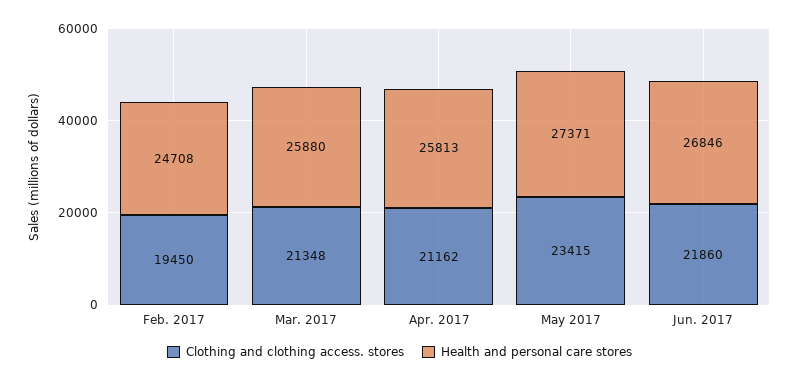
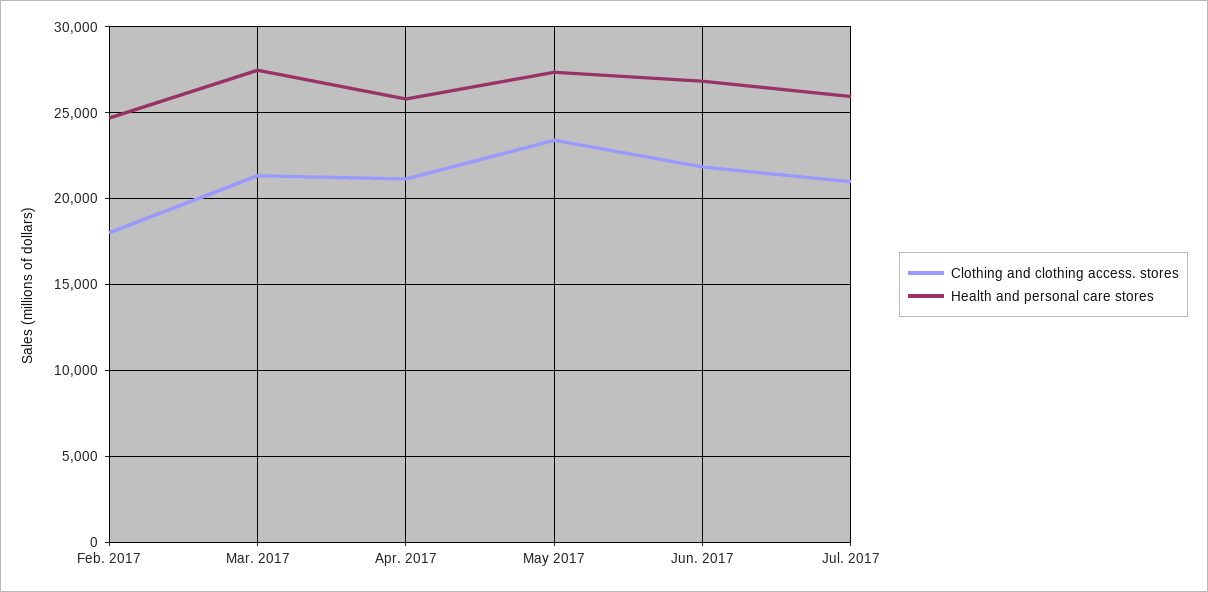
Clothing and clothing access. stores, Feb. 2017: 19450 -> 18000
Health and personal care stores, Mar. 2017: 25880 -> 27500
Clothing and clothing access. stores, Jul. 2017: none -> 21000
Health and personal care stores, Jul. 2017: none -> 26000

